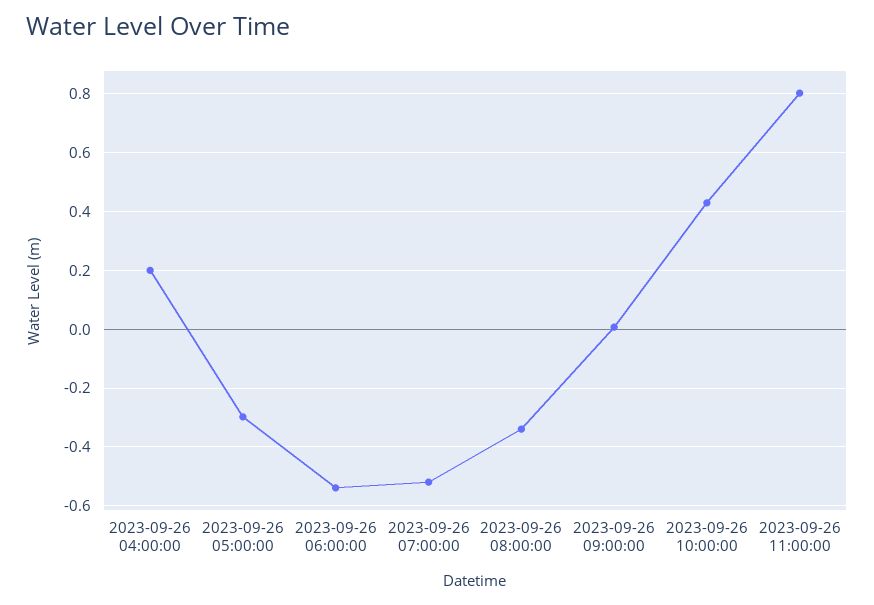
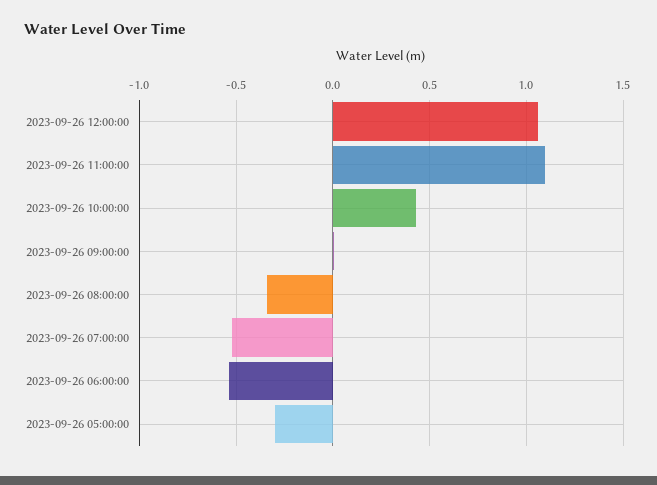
2023-09-26 04:00:00: 0.2 -> none
2023-09-26 11:00:00: 0.8 -> 1.1
2023-09-26 12:00:00: none -> 1.05

